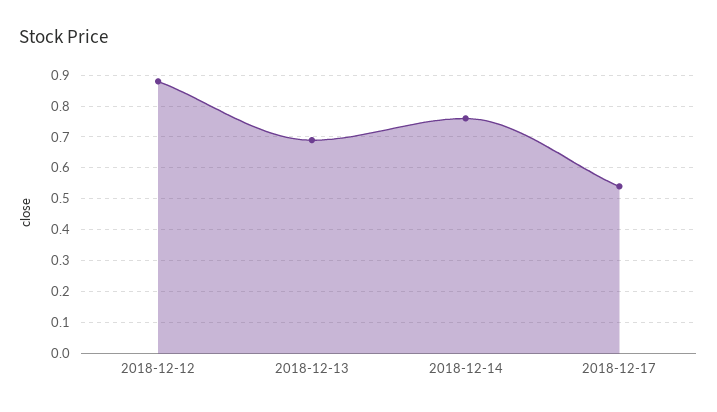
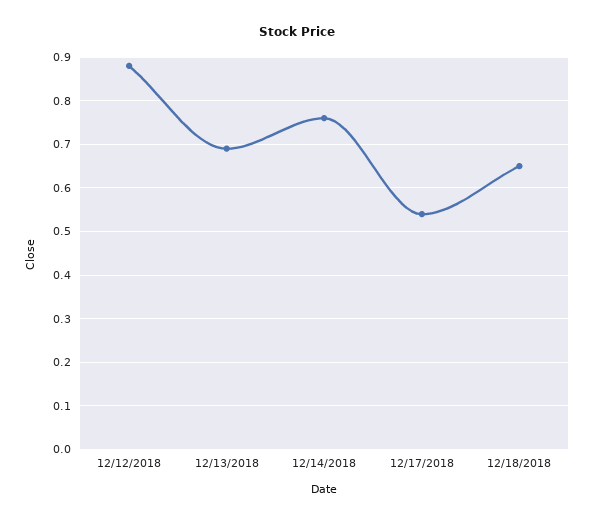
12/18/2018: none -> 0.65

